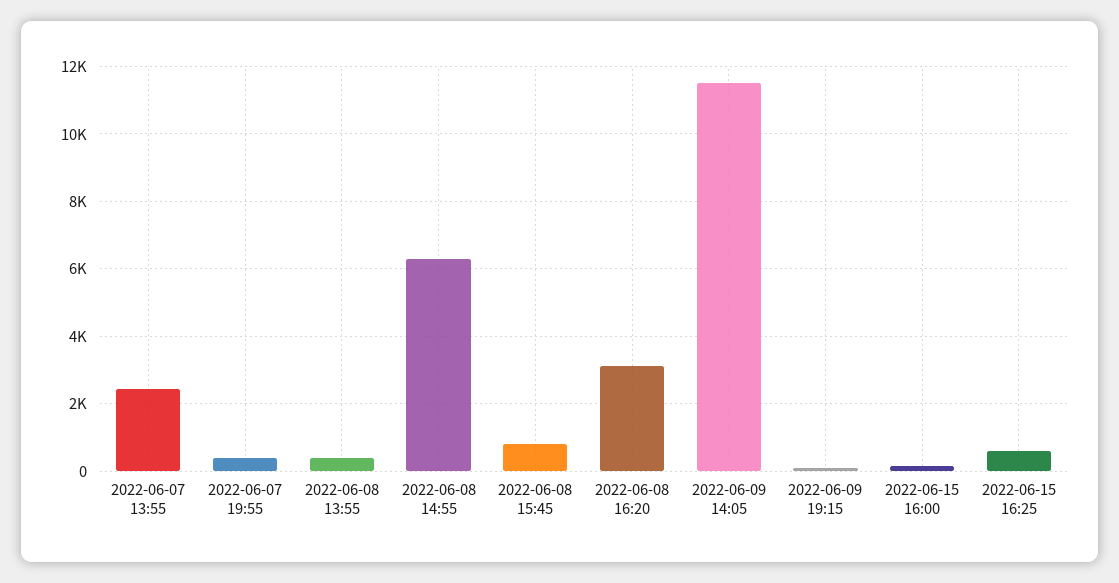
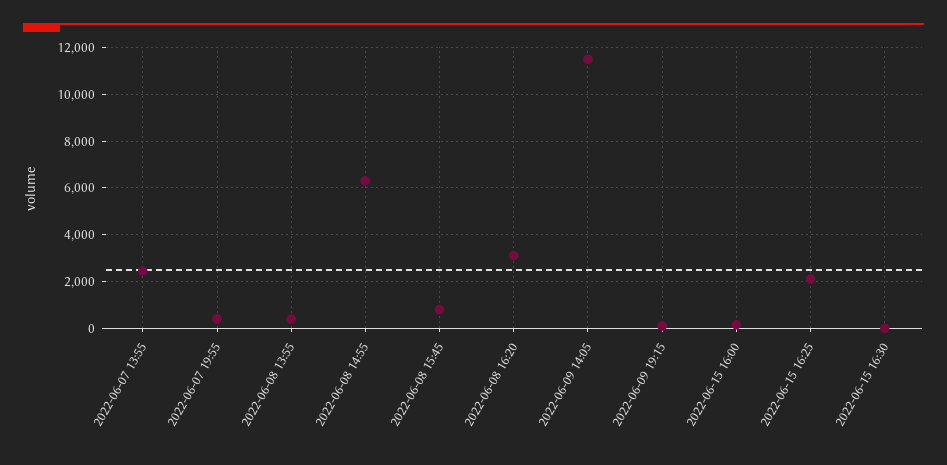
2022-06-15 16:25: 600 -> 2000
2022-06-15 16:30: none -> 0

